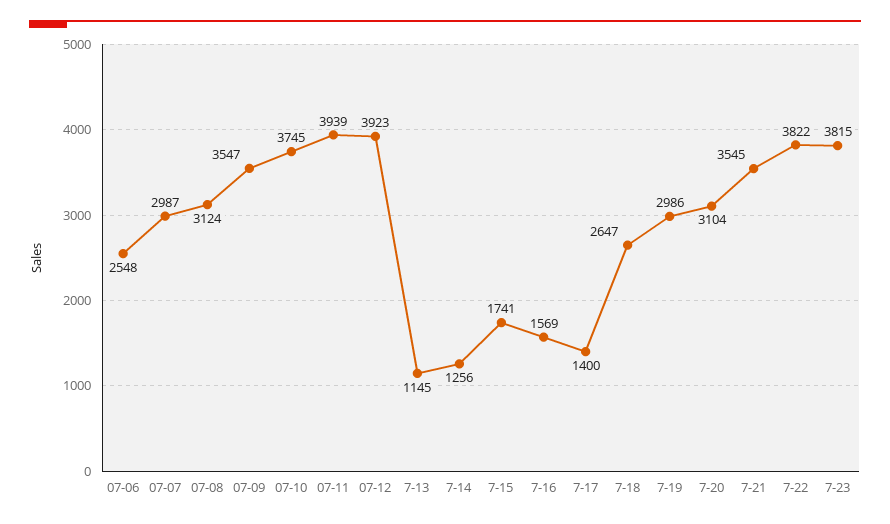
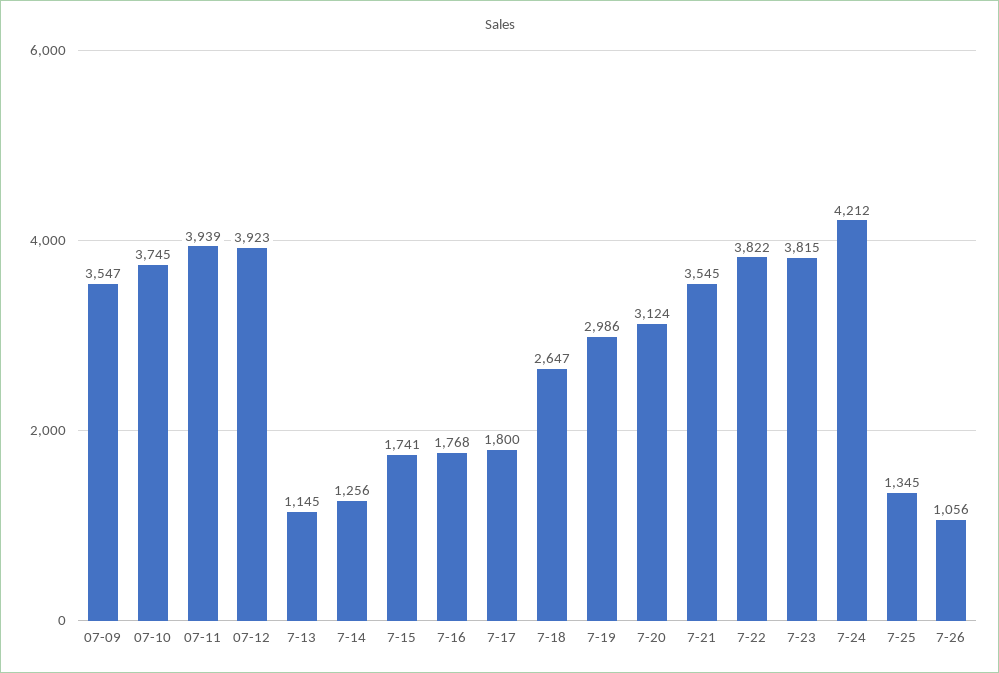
07-06: 2548 -> none
07-07: 2987 -> none
07-08: 3124 -> none
7-16: 1569 -> 1768
7-17: 1400 -> 1800
7-20: 3104 -> 3124
7-24: none -> 4212
7-25: none -> 1345
7-26: none -> 1056

